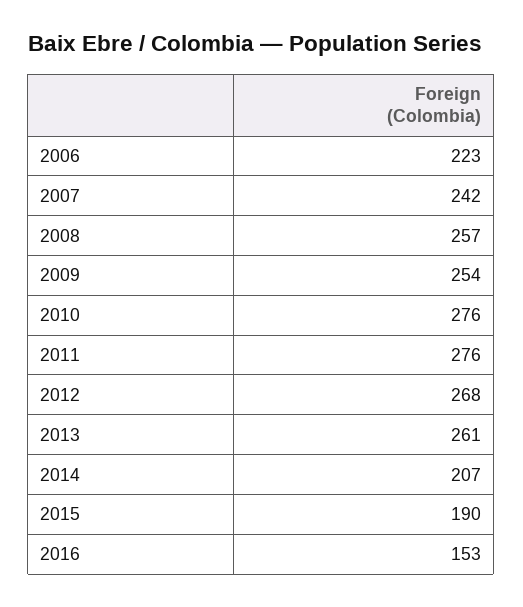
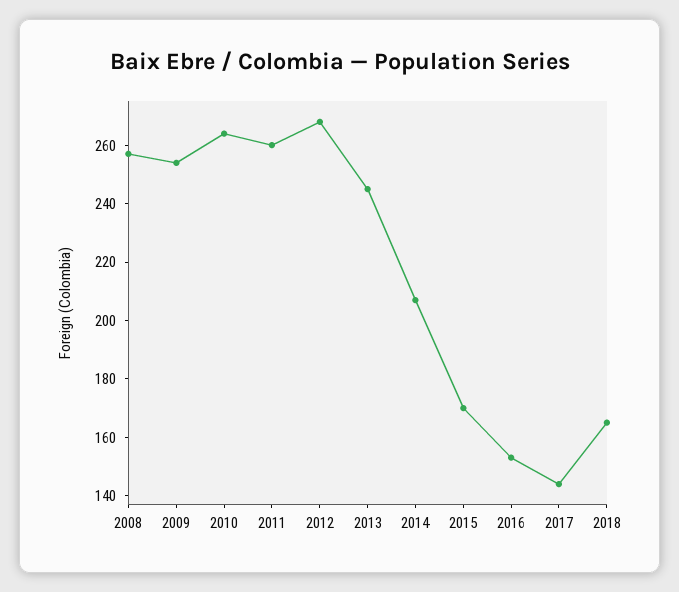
2006: 223 -> none
2007: 242 -> none
2010: 276 -> 265
2011: 276 -> 260
2013: 261 -> 245
2015: 190 -> 170
2017: none -> 145
2018: none -> 165

